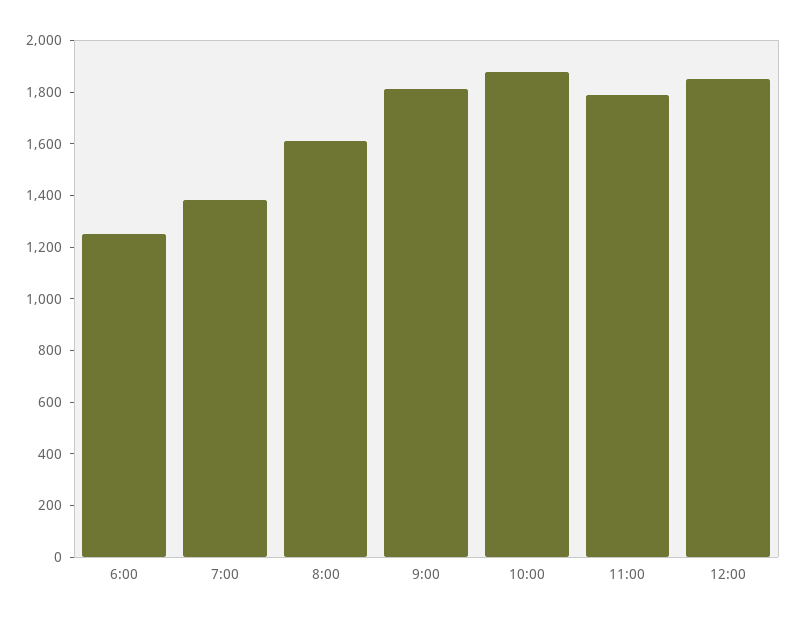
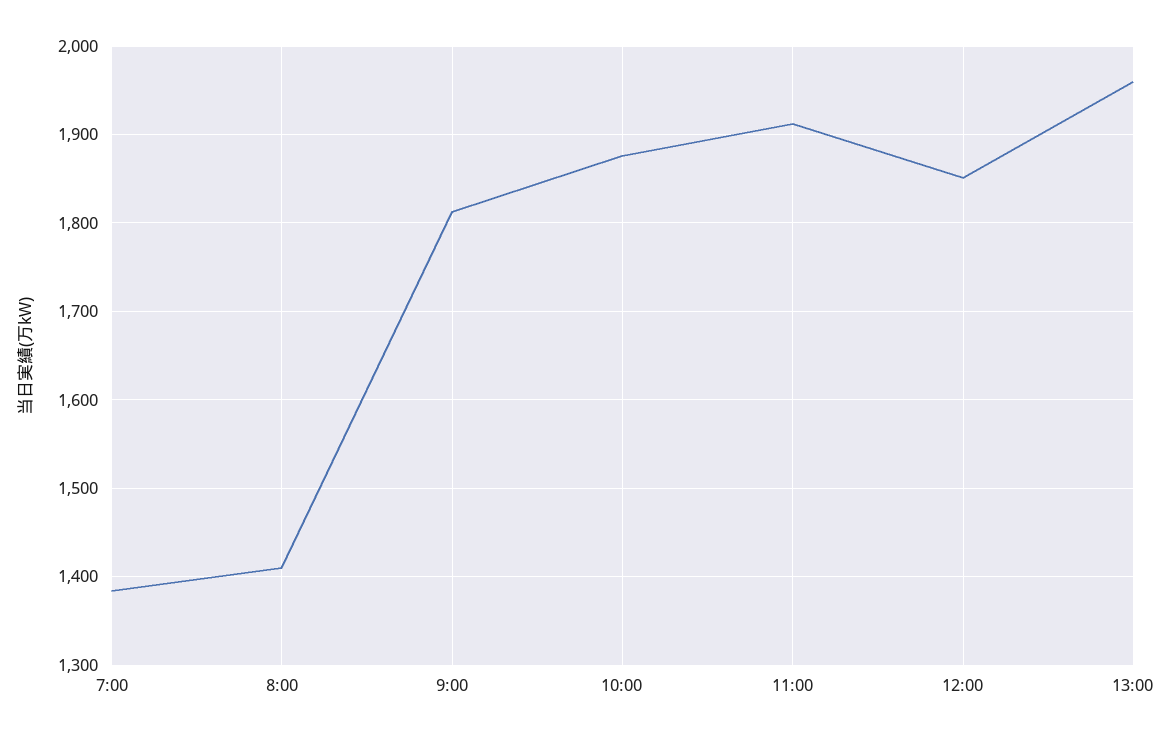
6:00: 1250 -> none
8:00: 1600 -> 1410
11:00: 1800 -> 1910
13:00: none -> 1960

